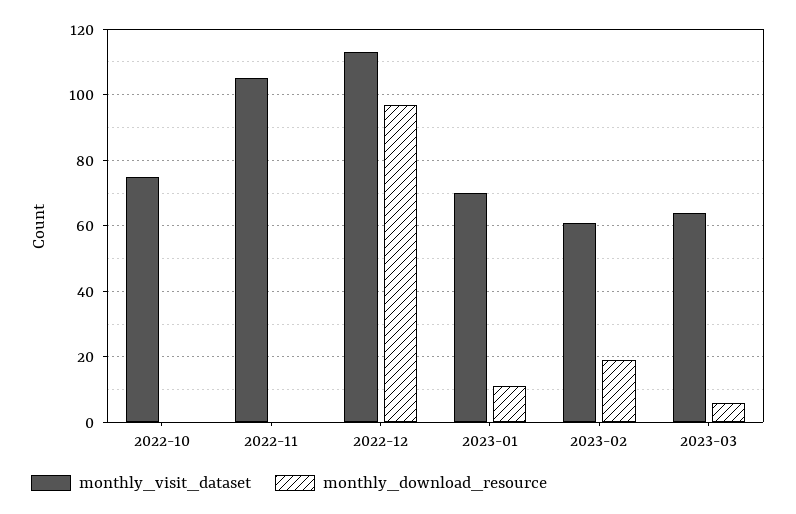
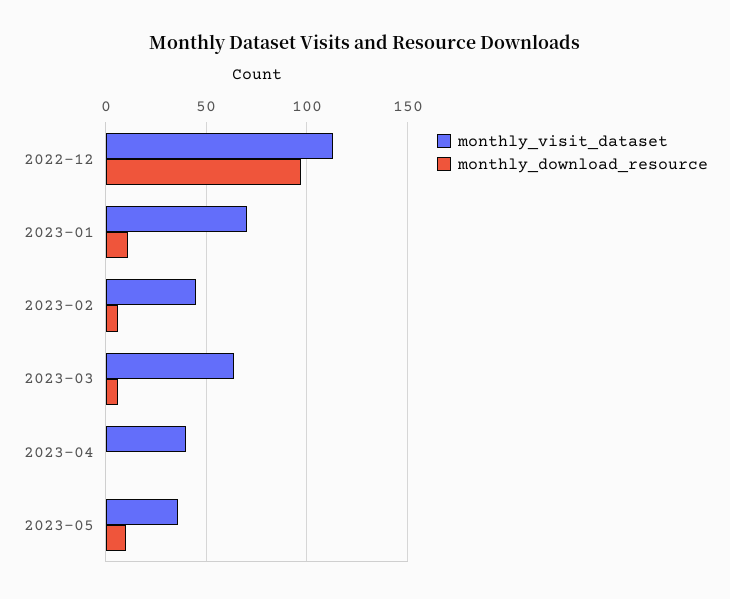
monthly_visit_dataset, 2022-10: 75 -> none
monthly_download_resource, 2022-10: 0 -> none
monthly_visit_dataset, 2022-11: 105 -> none
monthly_download_resource, 2022-11: 0 -> none
monthly_visit_dataset, 2023-02: 60 -> 45
monthly_download_resource, 2023-02: 20 -> 5
monthly_visit_dataset, 2023-04: none -> 40
monthly_download_resource, 2023-04: none -> 0
monthly_visit_dataset, 2023-05: none -> 35
monthly_download_resource, 2023-05: none -> 10

